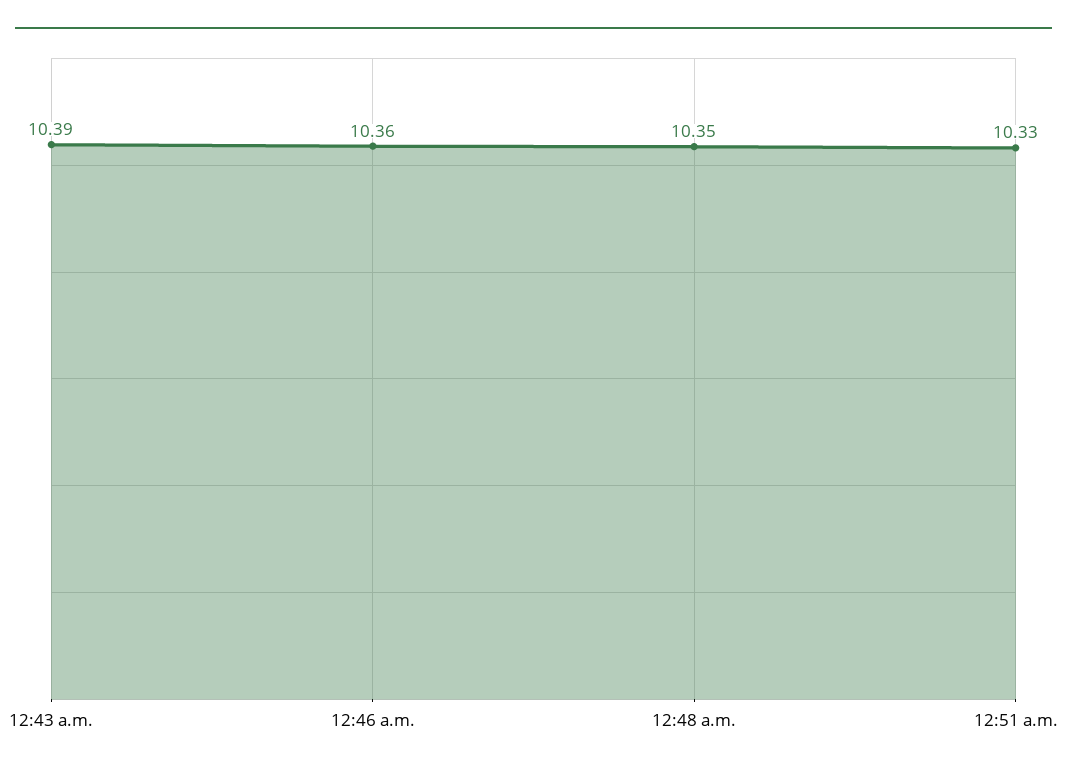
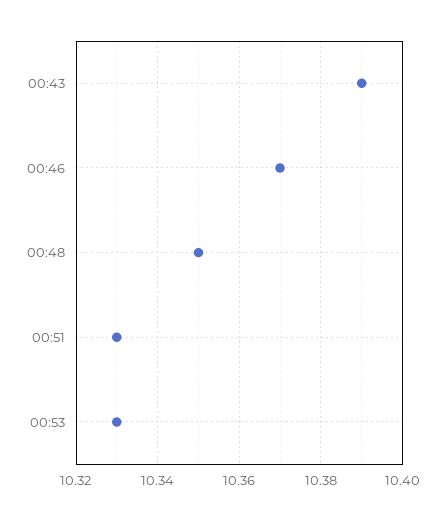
12:46 a.m.: 10.36 -> 10.37
00:53: none -> 10.33

